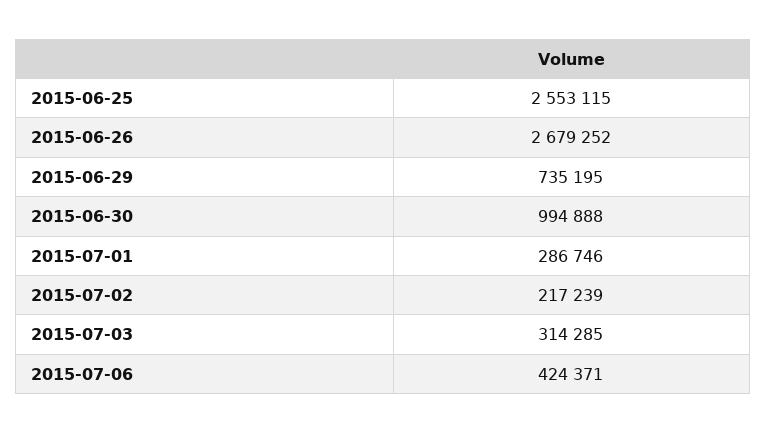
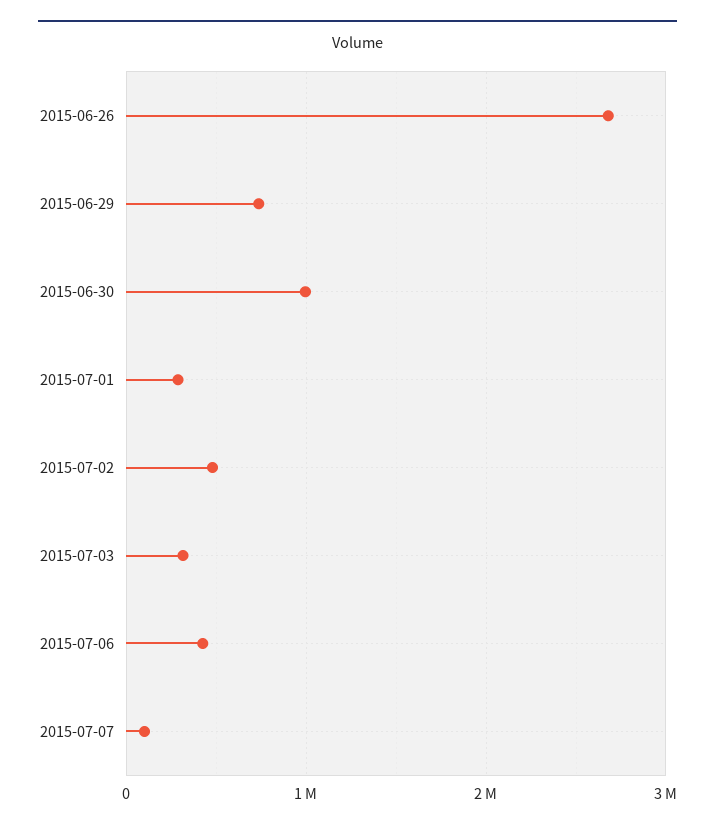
2015-06-25: 2553115 -> none
2015-07-02: 217239 -> 500000
2015-07-07: none -> 100000

